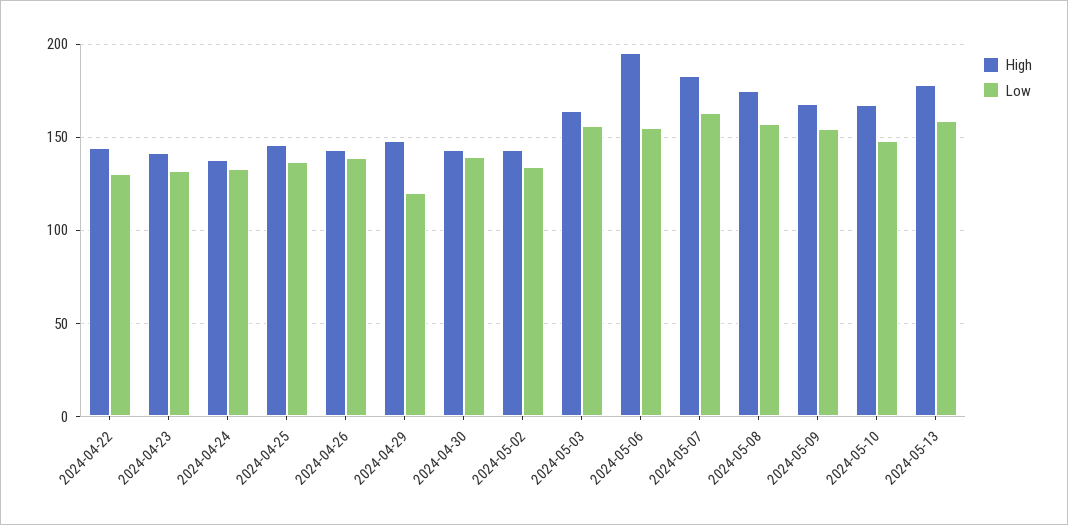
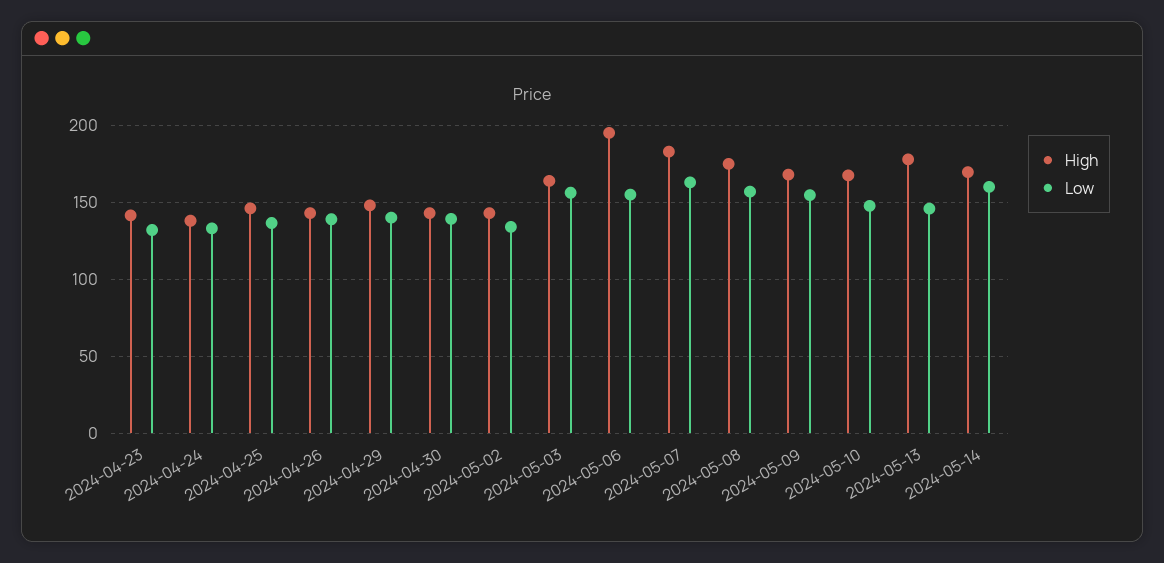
High, 2024-04-22: 145 -> none
Low, 2024-04-22: 130 -> none
Low, 2024-04-29: 120 -> 140
Low, 2024-05-13: 160 -> 145
High, 2024-05-14: none -> 170
Low, 2024-05-14: none -> 160

